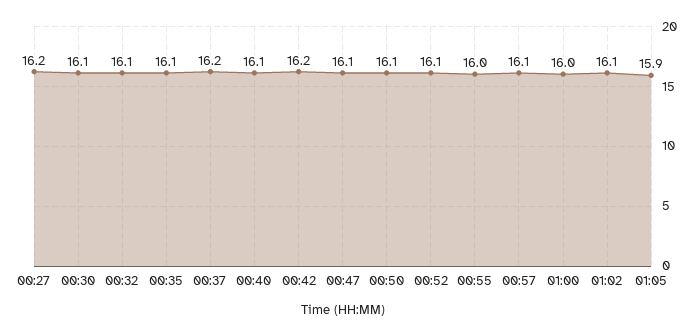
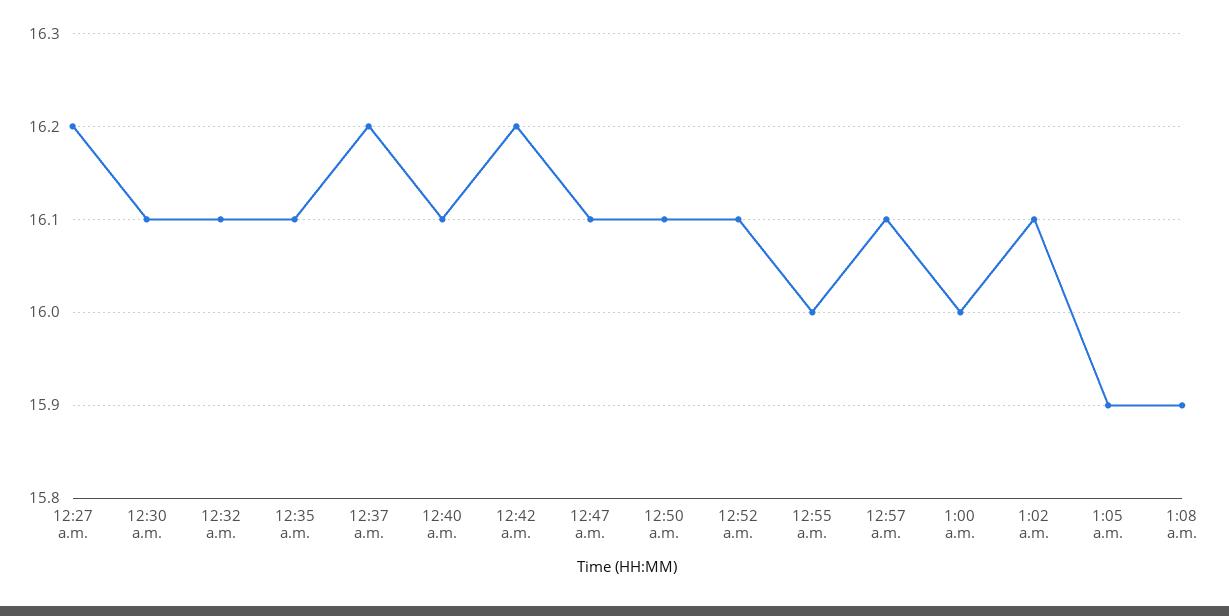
1:08 a.m.: none -> 15.9

